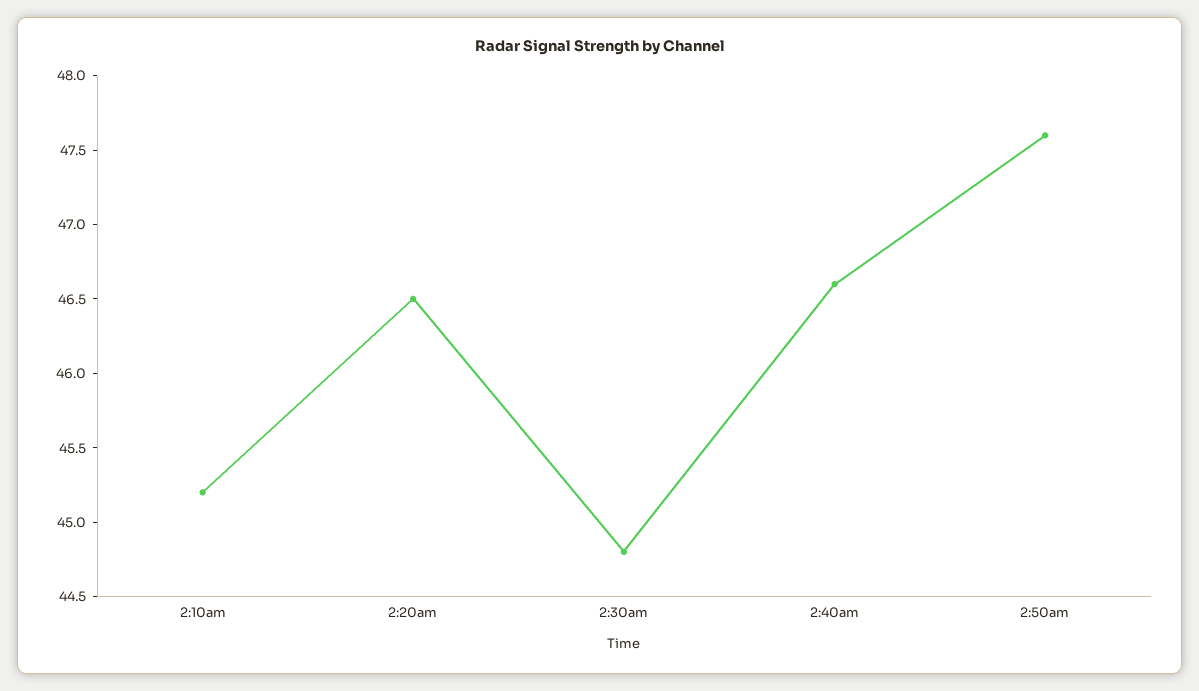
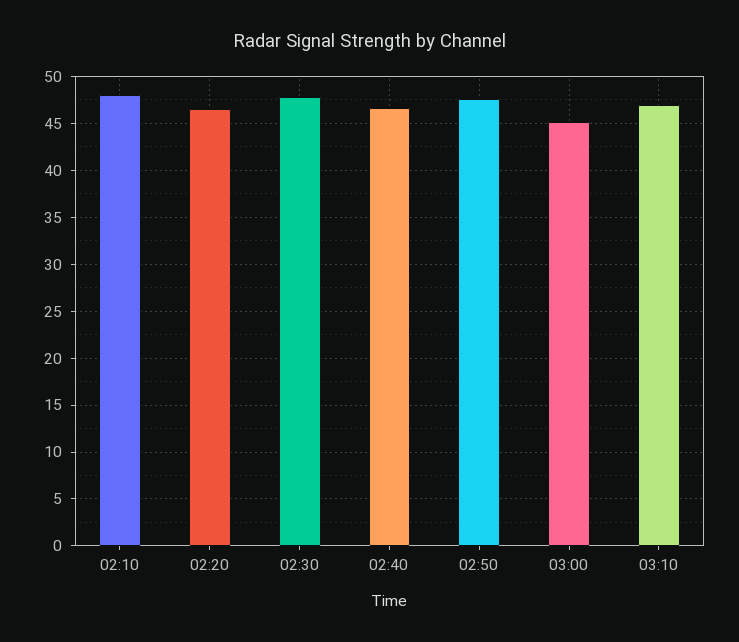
2:10am: 45.2 -> 48
2:30am: 44.8 -> 48
03:00: none -> 45
03:10: none -> 47

